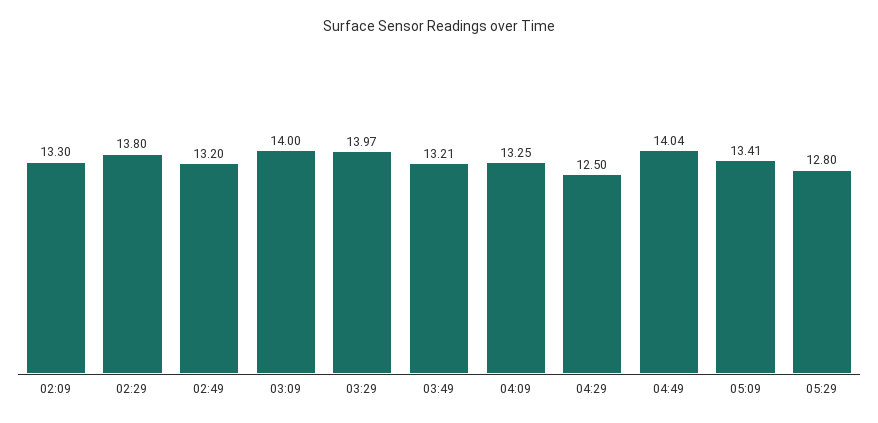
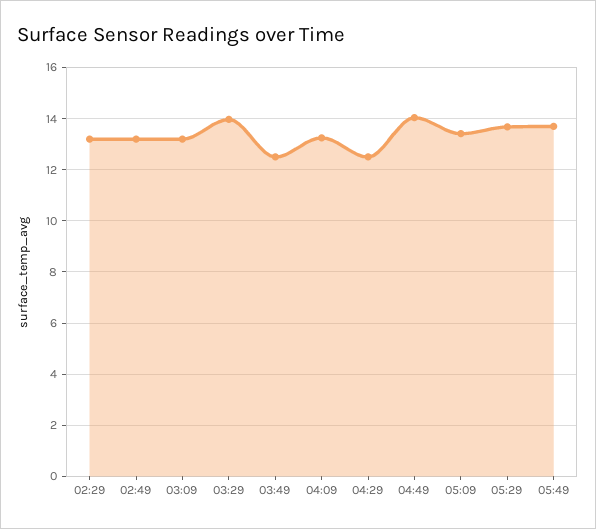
02:09: 13.3 -> none
02:29: 13.8 -> 13.25
03:09: 14 -> 13.25
03:49: 13.21 -> 12.5
05:29: 12.8 -> 13.75
05:49: none -> 13.75

